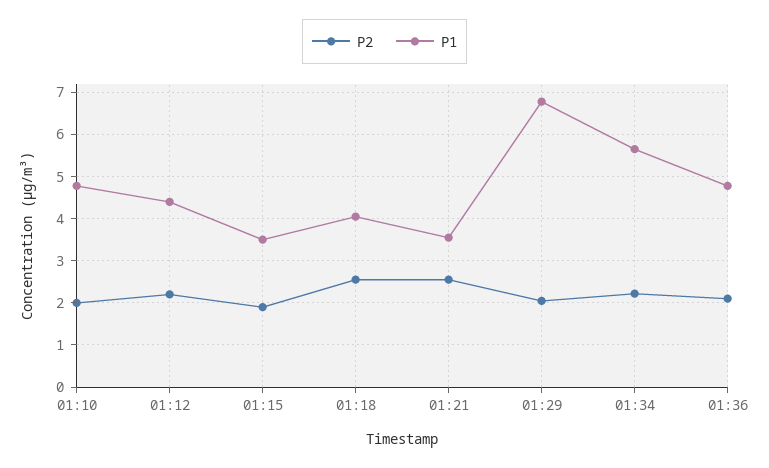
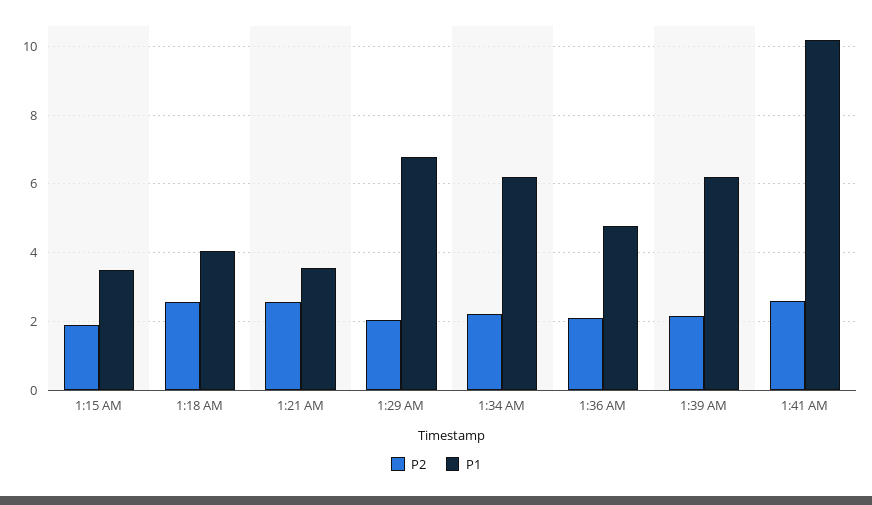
P2, 01:10: 2 -> none
P1, 01:10: 4.8 -> none
P2, 01:12: 2.2 -> none
P1, 01:12: 4.4 -> none
P1, 01:34: 5.6 -> 6.2
P2, 1:39 AM: none -> 2.2
P1, 1:39 AM: none -> 6.2
P2, 1:41 AM: none -> 2.6
P1, 1:41 AM: none -> 10.2

